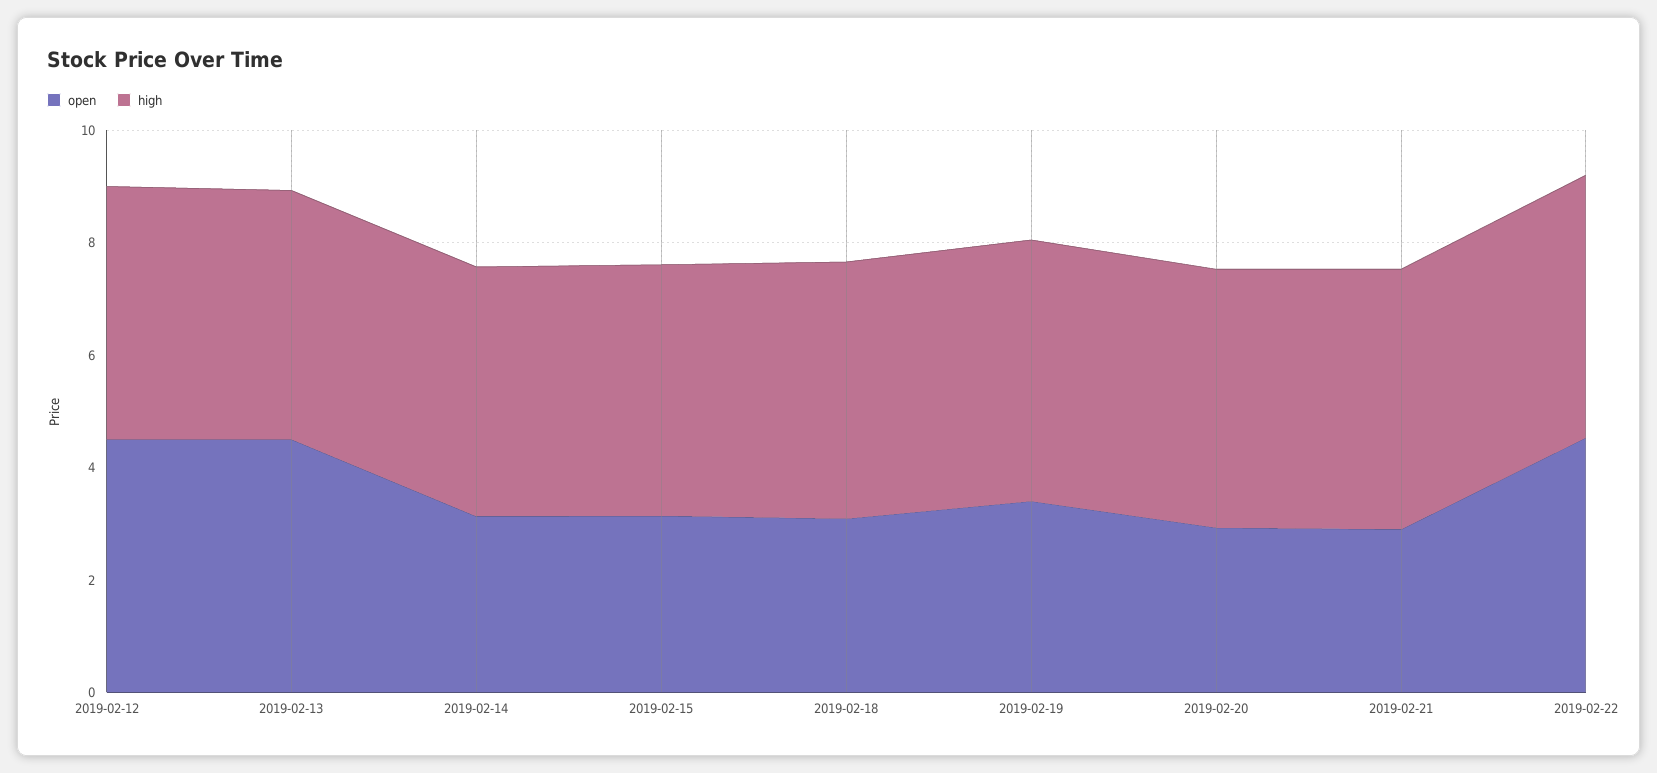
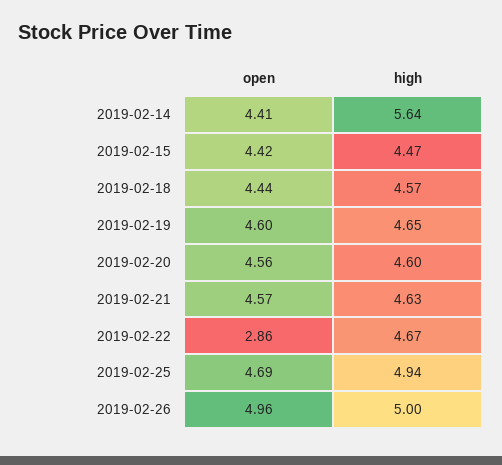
open, 2019-02-12: 4.5 -> none
high, 2019-02-12: 4.5 -> none
open, 2019-02-13: 4.5 -> none
high, 2019-02-13: 4.5 -> none
open, 2019-02-14: 3 -> 4.41
high, 2019-02-14: 4.5 -> 5.64
open, 2019-02-15: 3 -> 4.42
open, 2019-02-18: 3 -> 4.44
open, 2019-02-19: 3.5 -> 4.6
open, 2019-02-20: 3 -> 4.56
open, 2019-02-21: 3 -> 4.57
open, 2019-02-22: 4.5 -> 2.86
open, 2019-02-25: none -> 4.69
high, 2019-02-25: none -> 4.94
open, 2019-02-26: none -> 4.96
high, 2019-02-26: none -> 5

